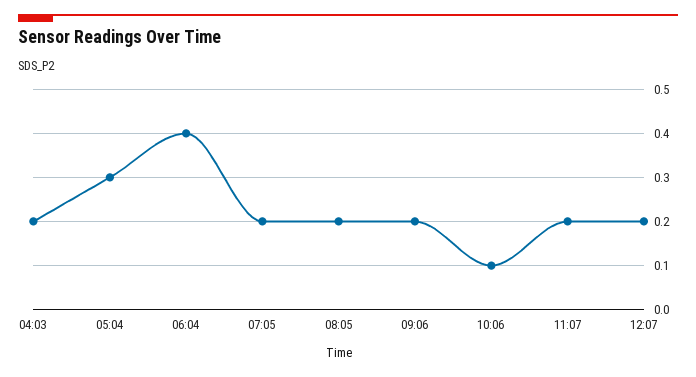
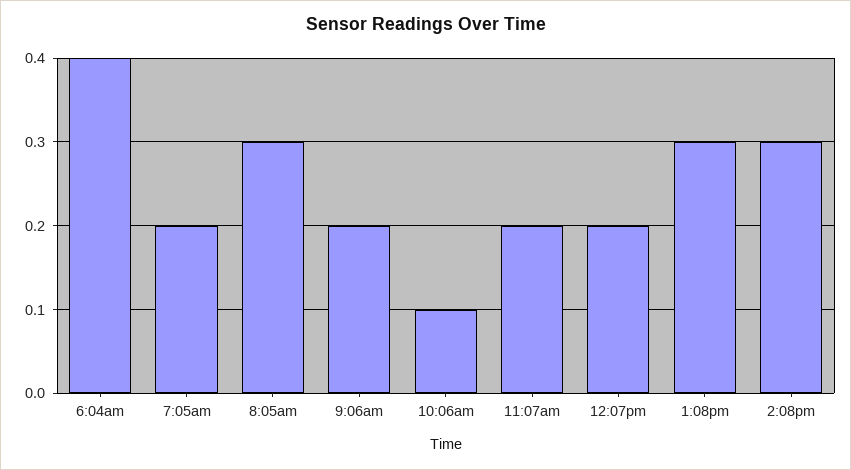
04:03: 0.2 -> none
05:04: 0.3 -> none
08:05: 0.2 -> 0.3
1:08pm: none -> 0.3
2:08pm: none -> 0.3

